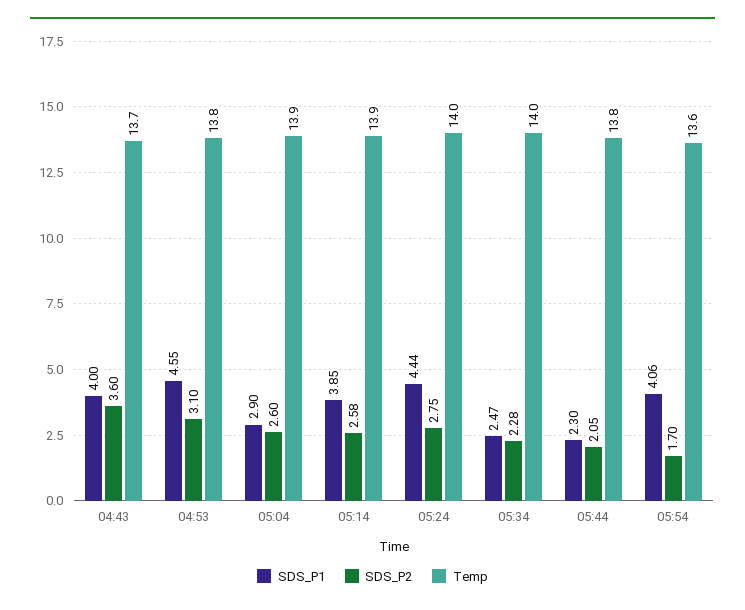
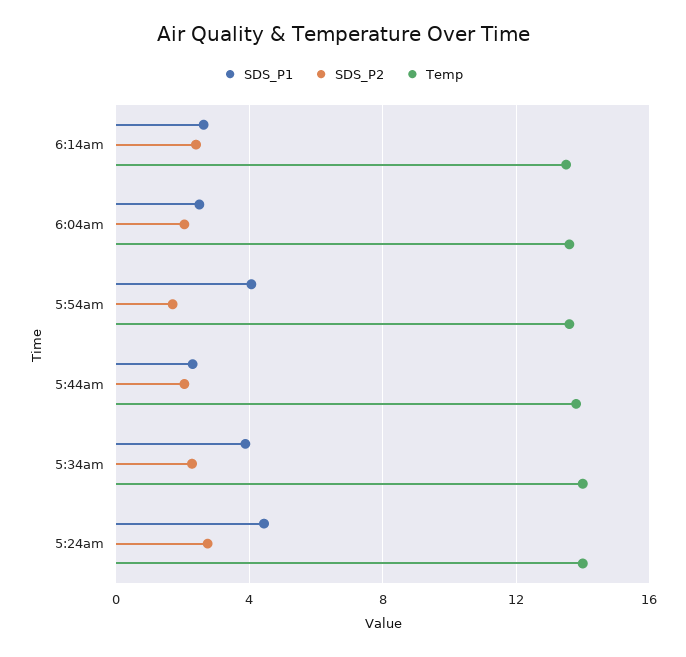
SDS_P1, 04:43: 4 -> none
SDS_P2, 04:43: 3.6 -> none
Temp, 04:43: 13.7 -> none
SDS_P1, 04:53: 4.55 -> none
SDS_P2, 04:53: 3.1 -> none
Temp, 04:53: 13.8 -> none
SDS_P1, 05:04: 2.9 -> none
SDS_P2, 05:04: 2.6 -> none
Temp, 05:04: 13.9 -> none
SDS_P1, 05:14: 3.85 -> none
SDS_P2, 05:14: 2.58 -> none
Temp, 05:14: 13.9 -> none
SDS_P1, 05:34: 2.47 -> 4
SDS_P1, 6:14am: none -> 2.5
SDS_P2, 6:14am: none -> 2.5
Temp, 6:14am: none -> 13.5
SDS_P1, 6:04am: none -> 2.5
SDS_P2, 6:04am: none -> 2
Temp, 6:04am: none -> 13.5

